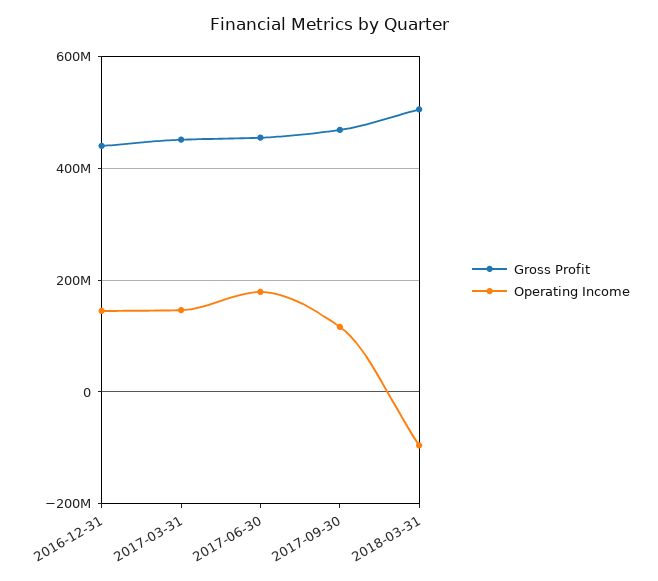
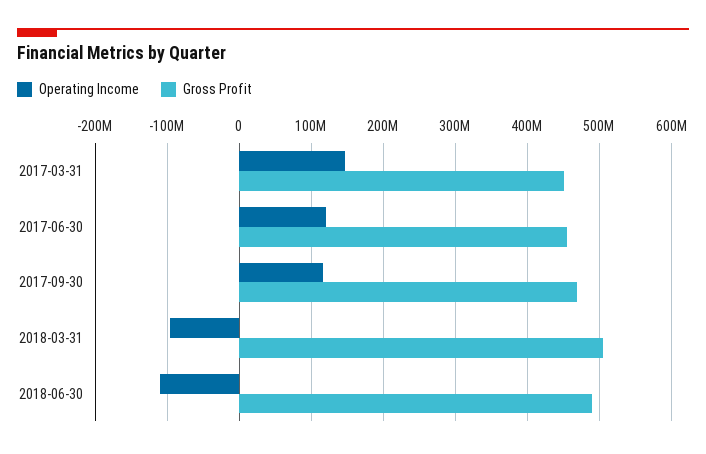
Gross Profit, 2016-12-31: 440000000 -> none
Operating Income, 2016-12-31: 140000000 -> none
Operating Income, 2017-06-30: 180000000 -> 120000000
Operating Income, 2018-06-30: none -> -110000000
Gross Profit, 2018-06-30: none -> 490000000

